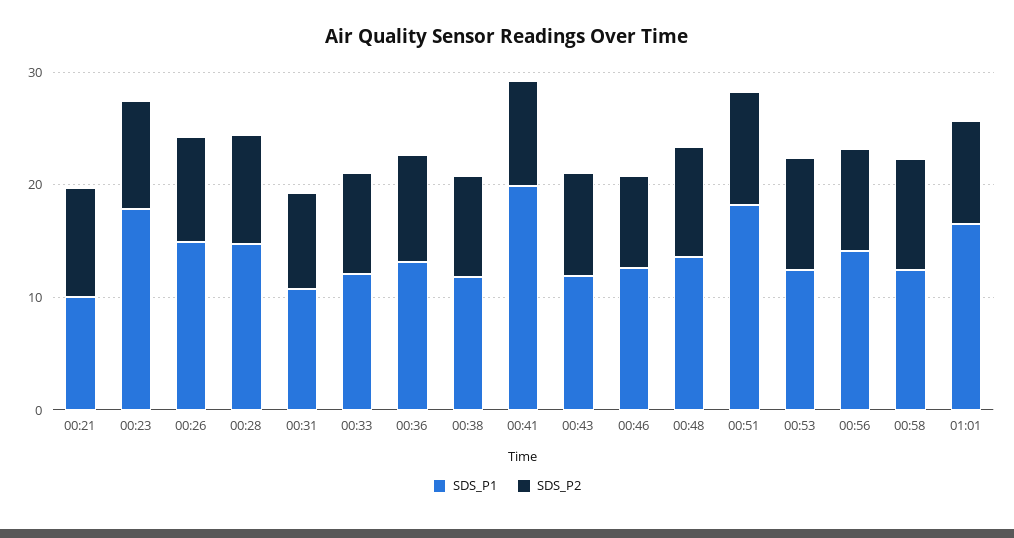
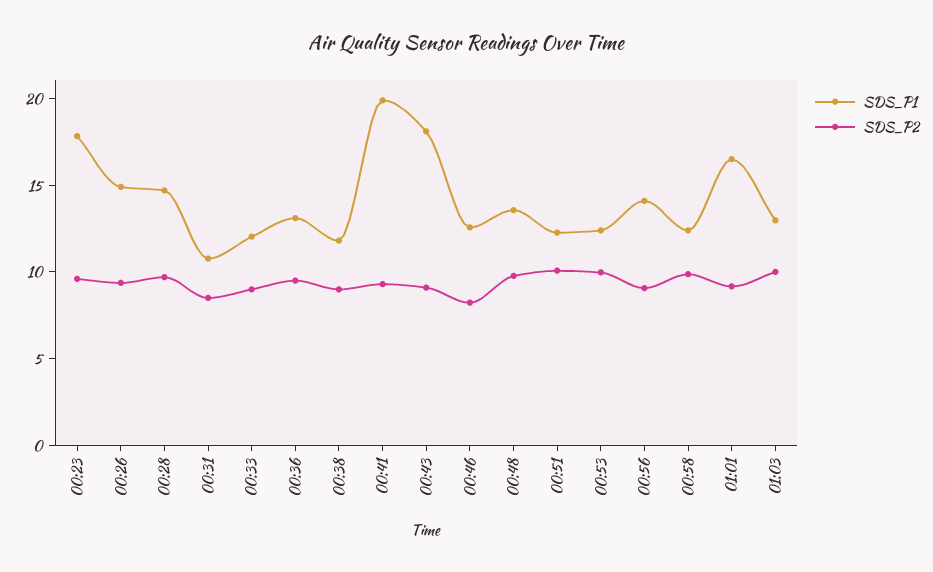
SDS_P1, 00:21: 10 -> none
SDS_P2, 00:21: 10 -> none
SDS_P1, 00:43: 12 -> 18
SDS_P1, 00:51: 18 -> 12
SDS_P1, 01:03: none -> 13
SDS_P2, 01:03: none -> 10

